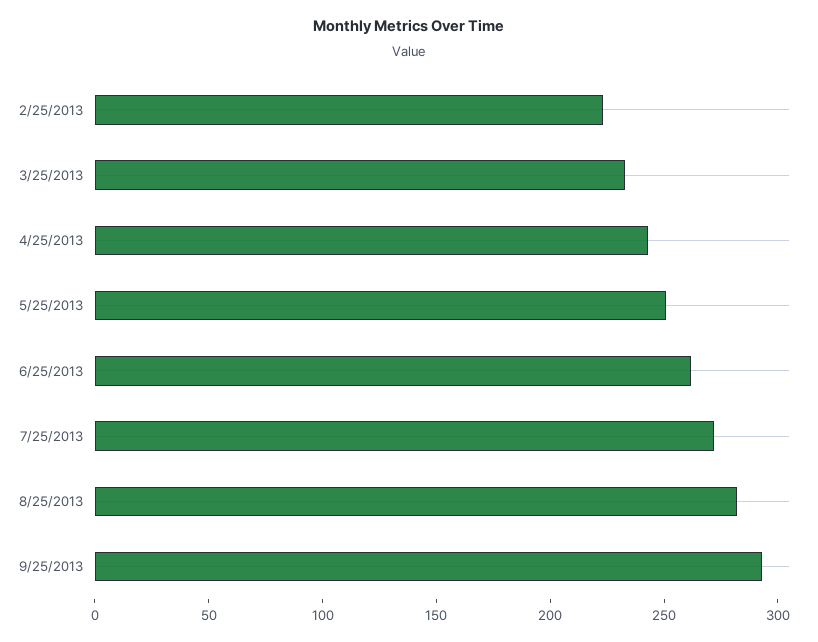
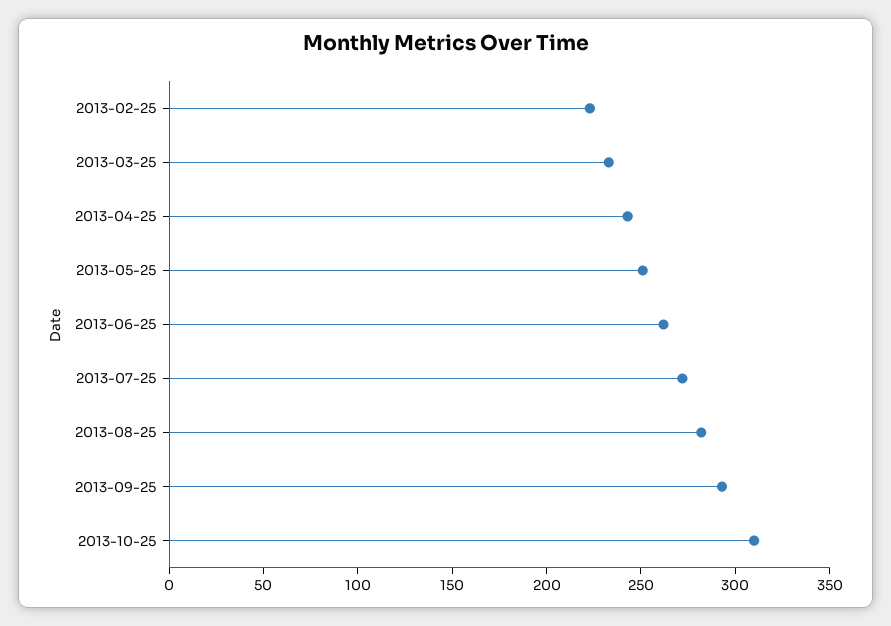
2013-10-25: none -> 310

